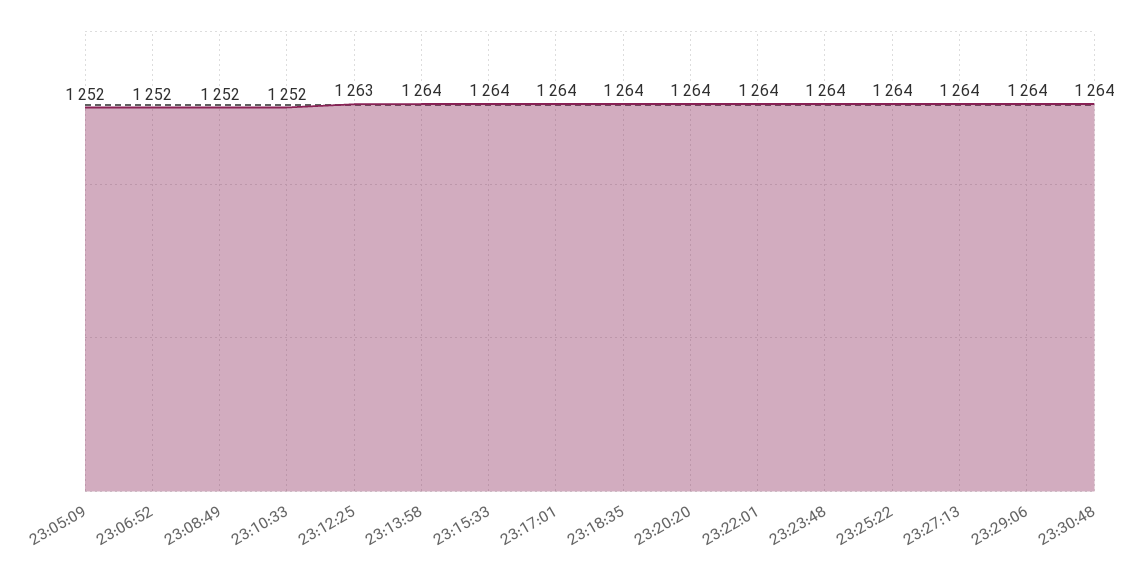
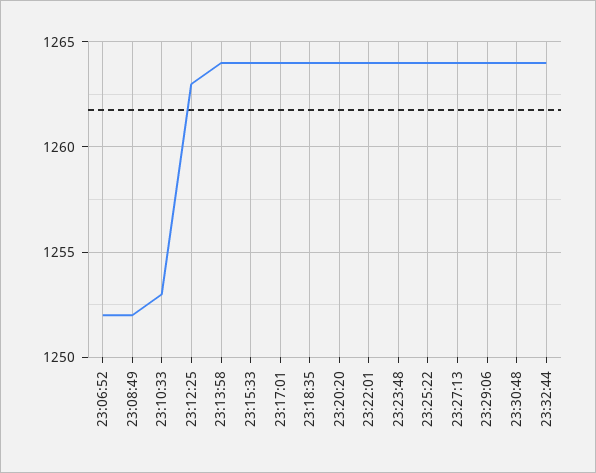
23:05:09: 1252 -> none
23:10:33: 1252 -> 1253
23:32:44: none -> 1264

